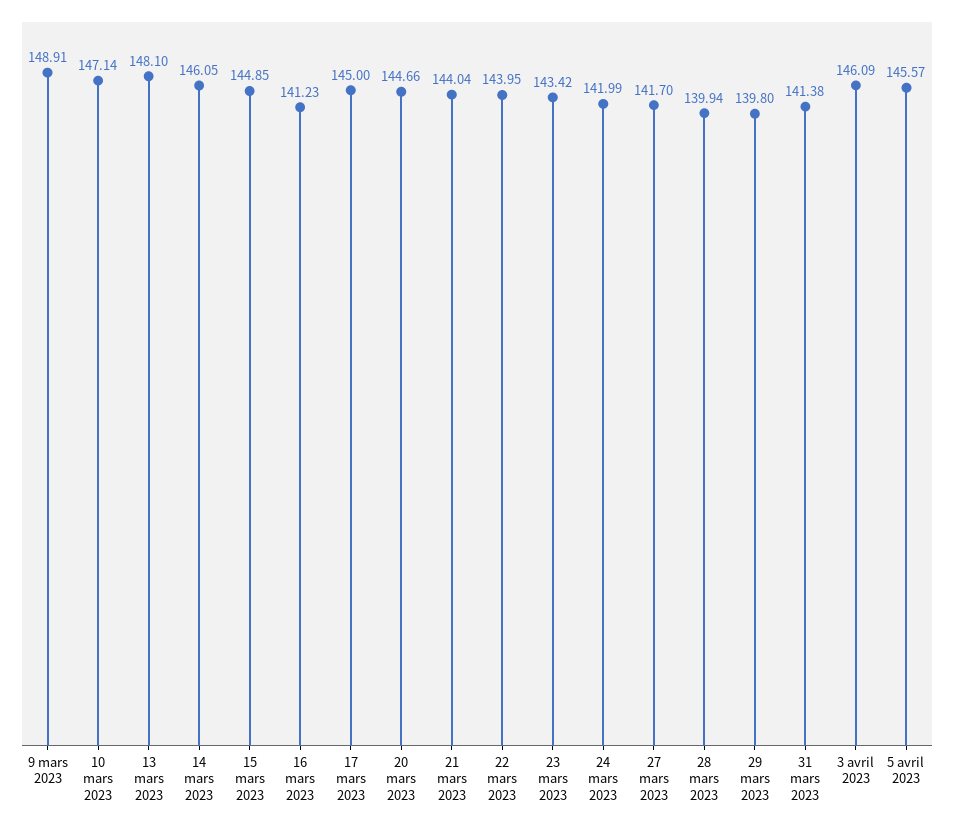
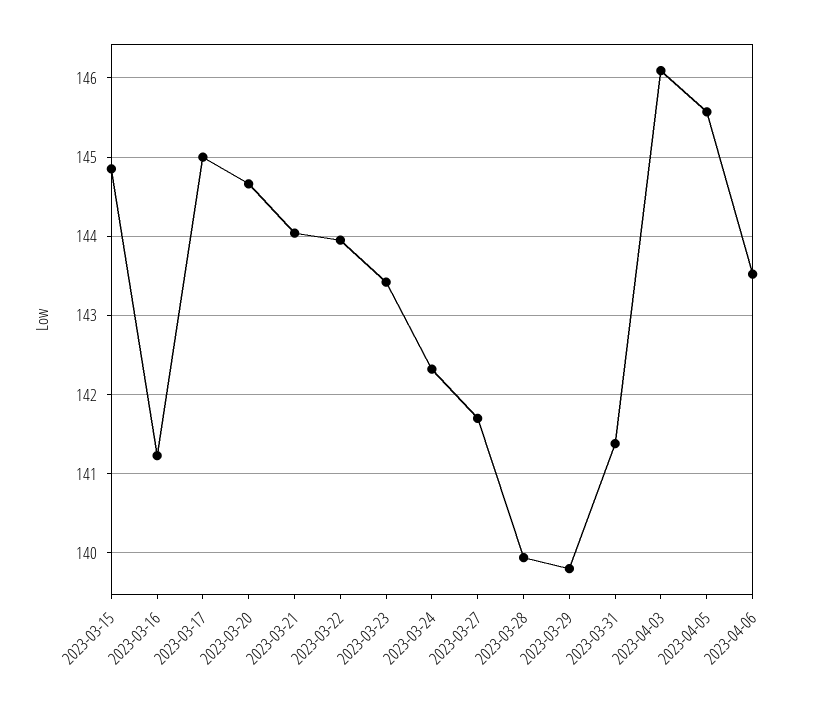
9 mars 2023: 148.91 -> none
10 mars 2023: 147.14 -> none
13 mars 2023: 148.1 -> none
14 mars 2023: 146.05 -> none
24 mars 2023: 141.99 -> 142.3
2023-04-06: none -> 143.5

